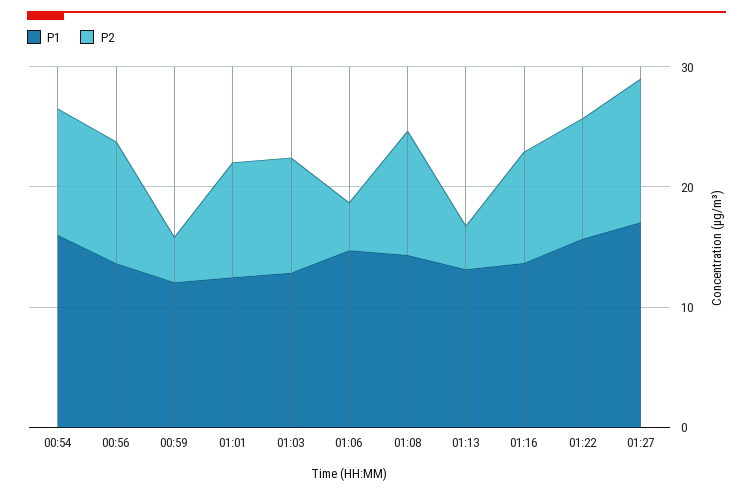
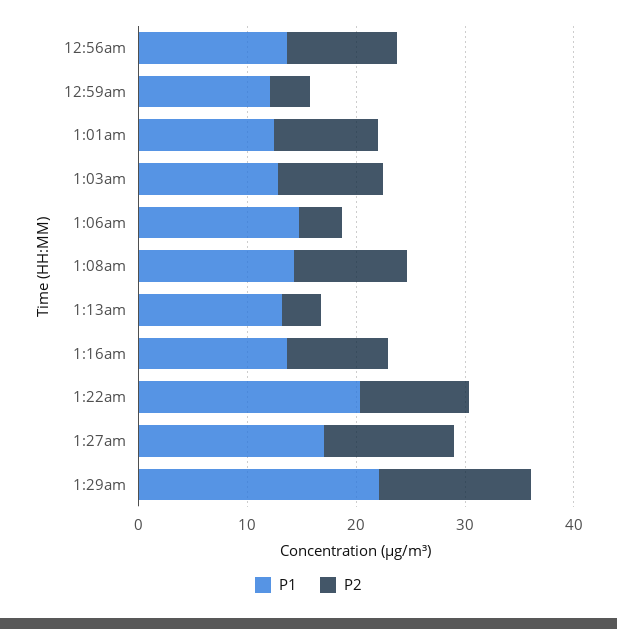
P1, 00:54: 16 -> none
P2, 00:54: 10 -> none
P1, 01:22: 16 -> 20
P1, 1:29am: none -> 22
P2, 1:29am: none -> 14

